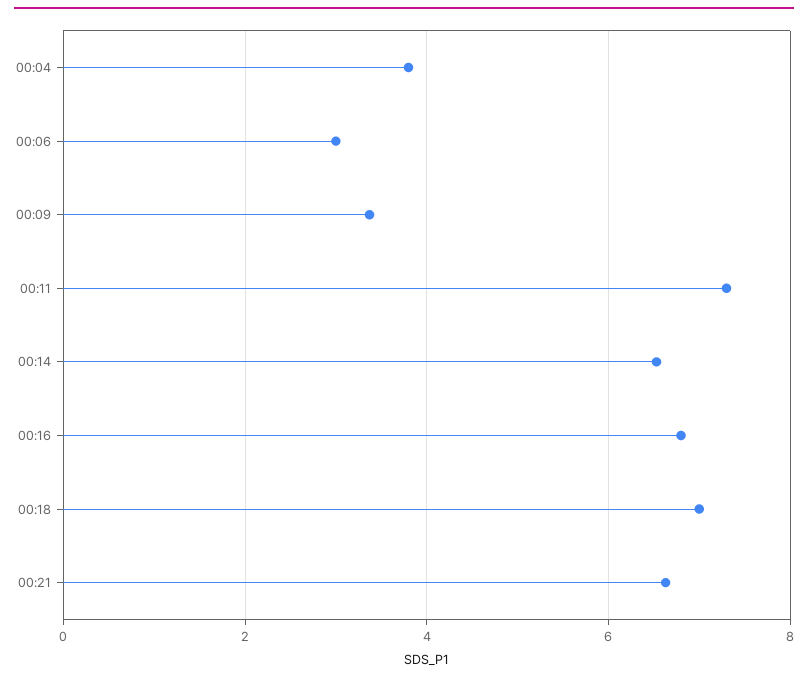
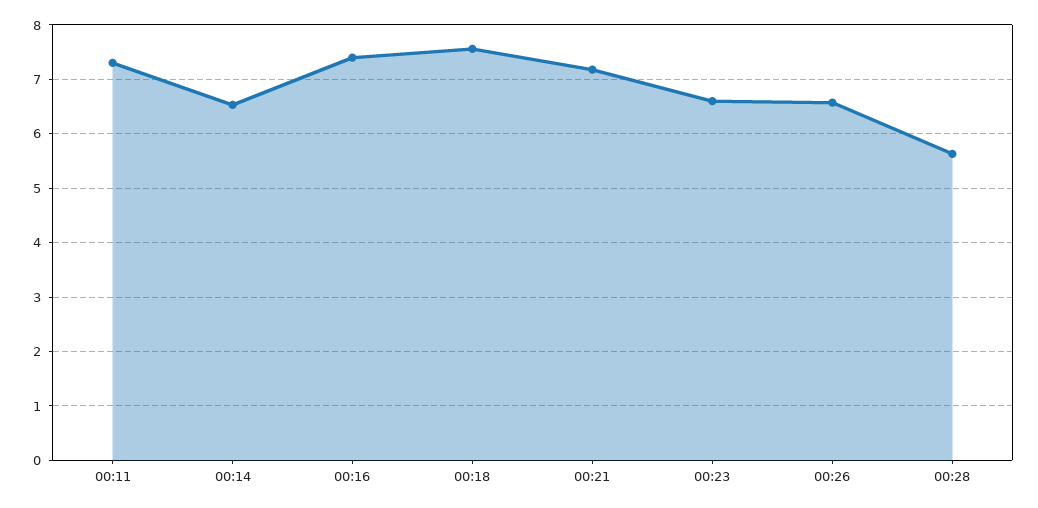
00:04: 3.8 -> none
00:06: 3 -> none
00:09: 3.4 -> none
00:16: 6.8 -> 7.4
00:18: 7 -> 7.6
00:21: 6.6 -> 7.2
00:23: none -> 6.6
00:26: none -> 6.6
00:28: none -> 5.6

